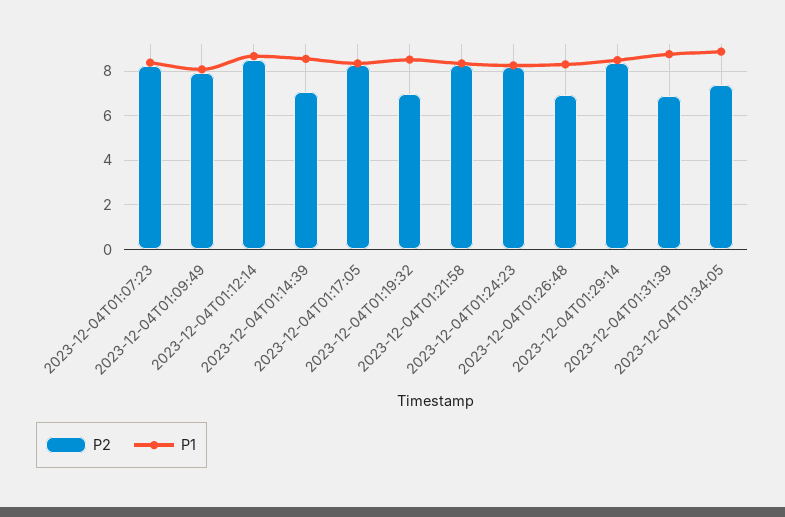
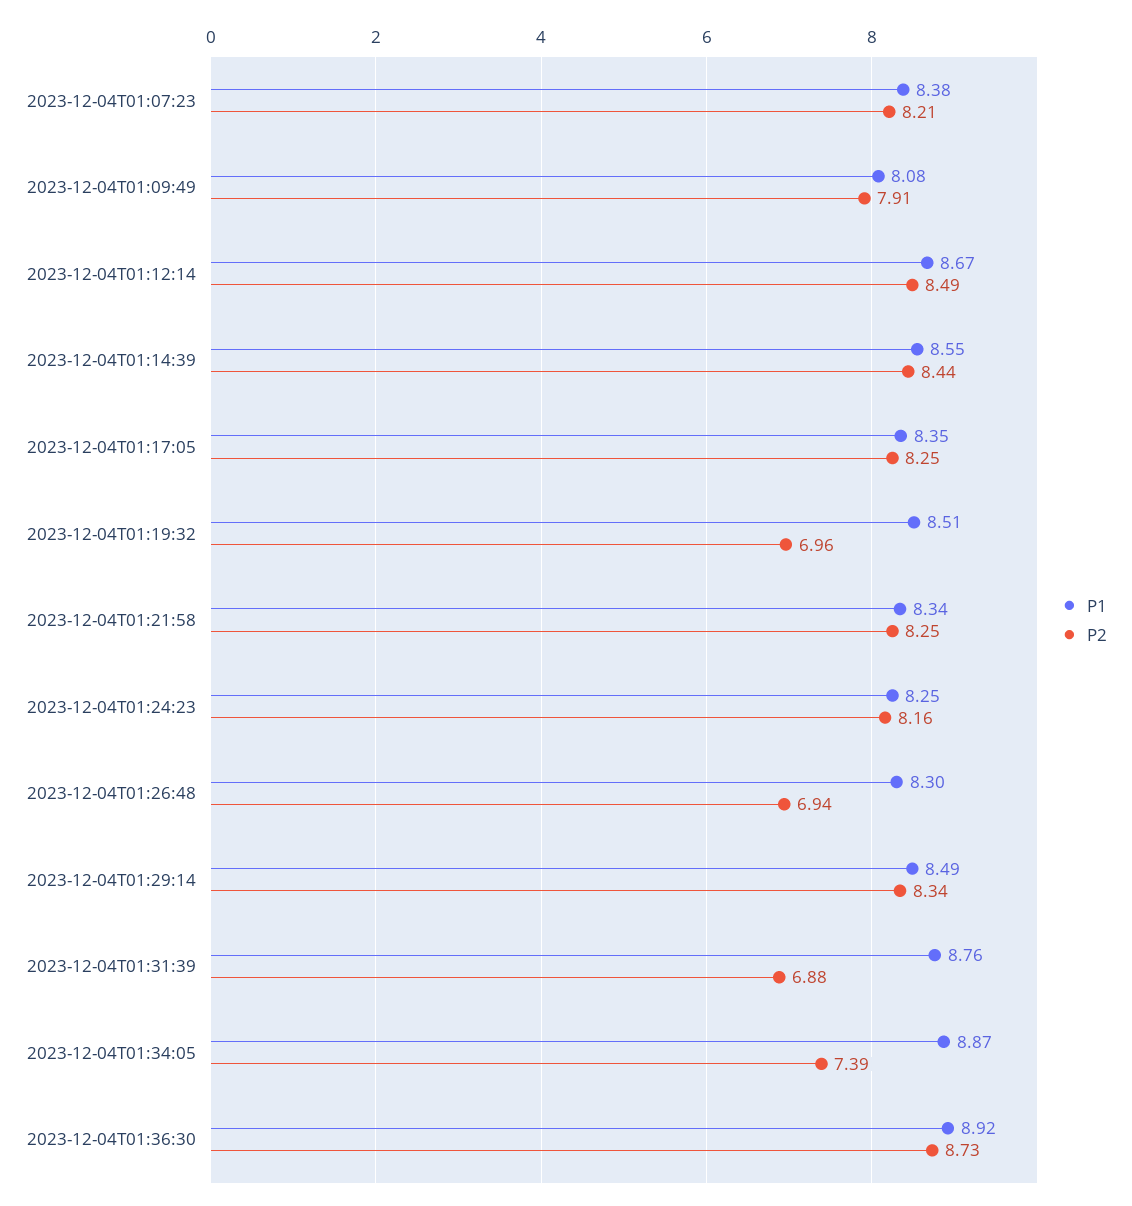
P2, 2023-12-04T01:14:39: 7 -> 8.44
P1, 2023-12-04T01:36:30: none -> 8.92
P2, 2023-12-04T01:36:30: none -> 8.73

